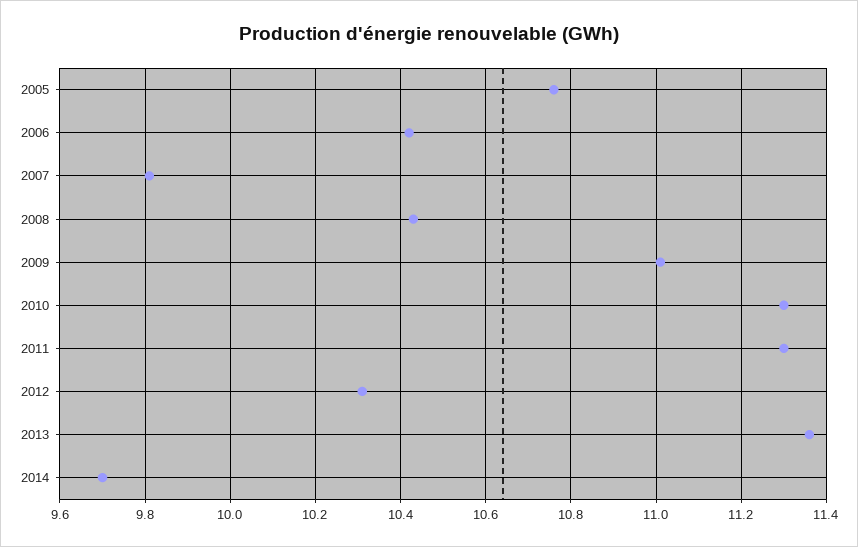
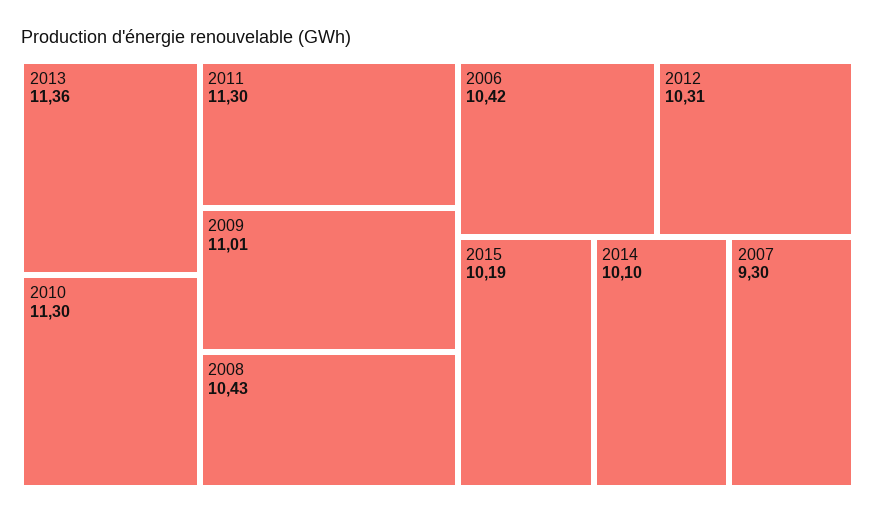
2005: 10.75 -> none
2007: 9.8 -> 9.3
2014: 9.7 -> 10.1
2015: none -> 10.19

